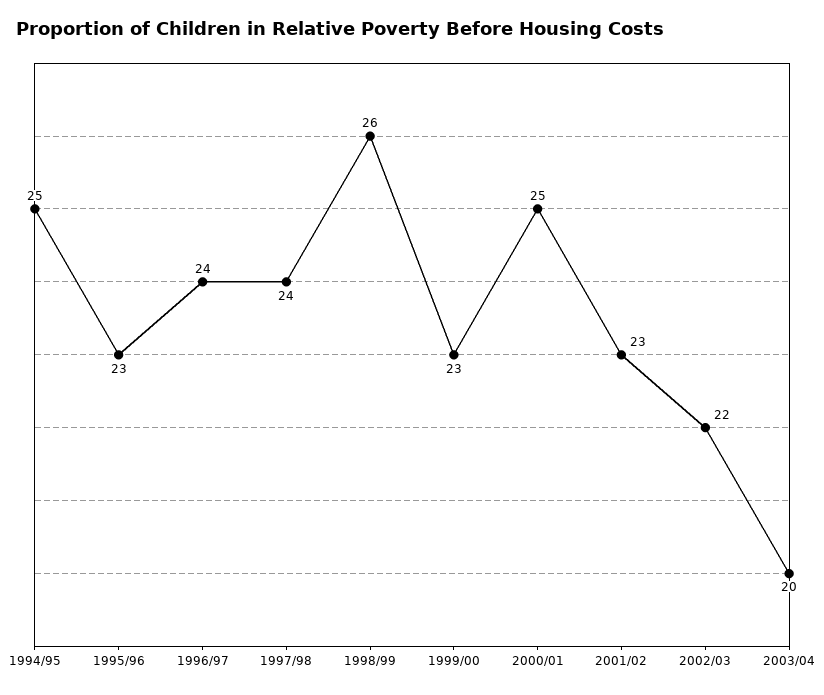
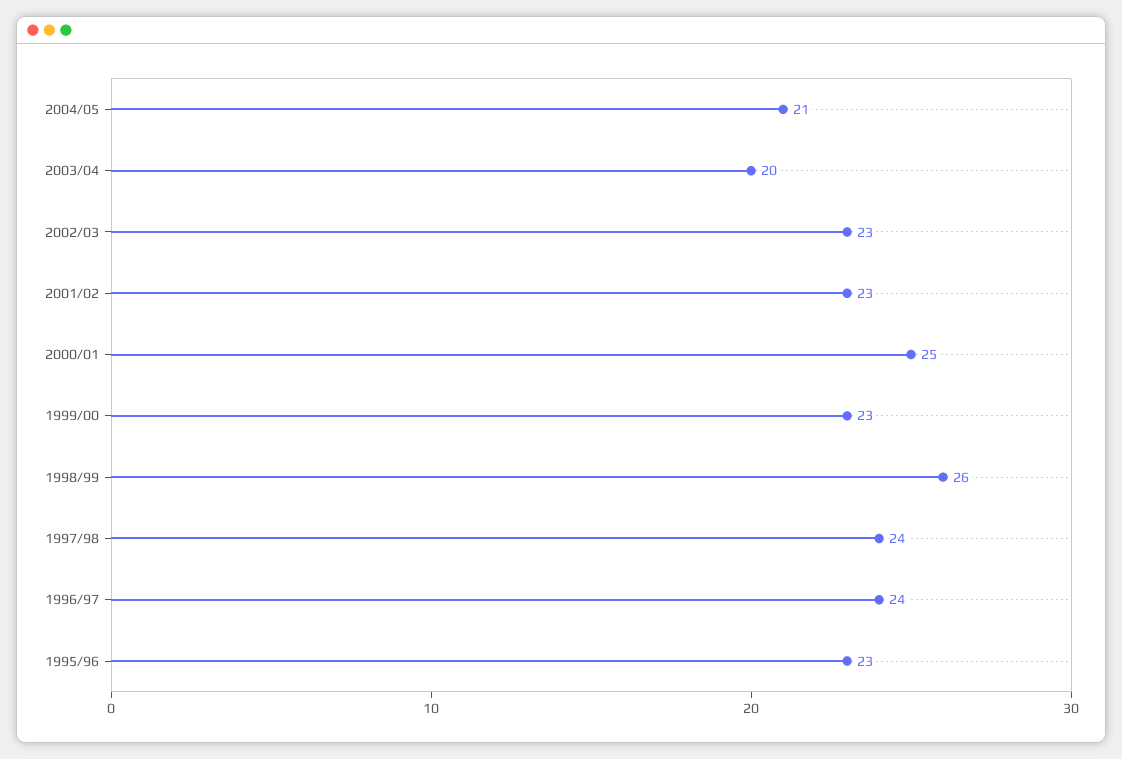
1994/95: 25 -> none
2002/03: 22 -> 23
2004/05: none -> 21

